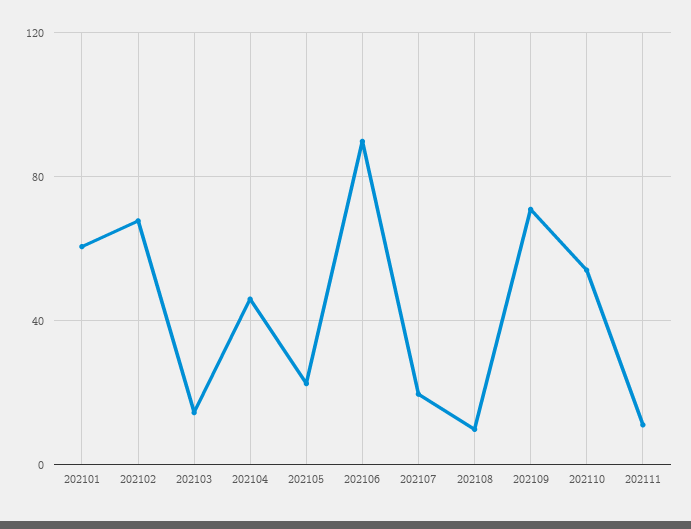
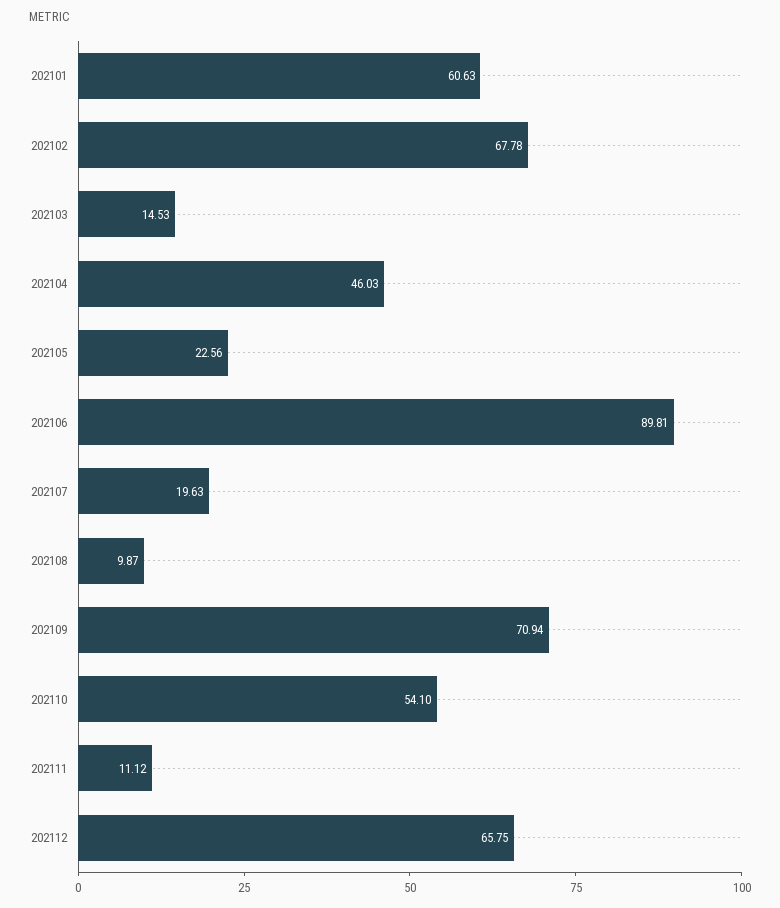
202112: none -> 65.75

